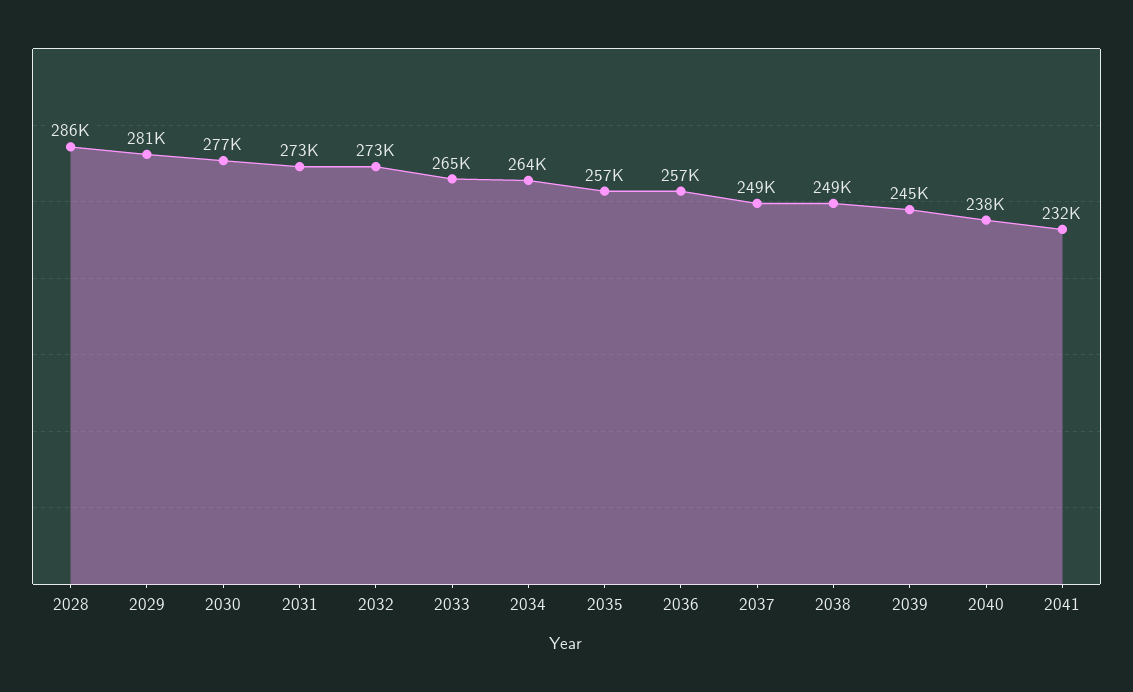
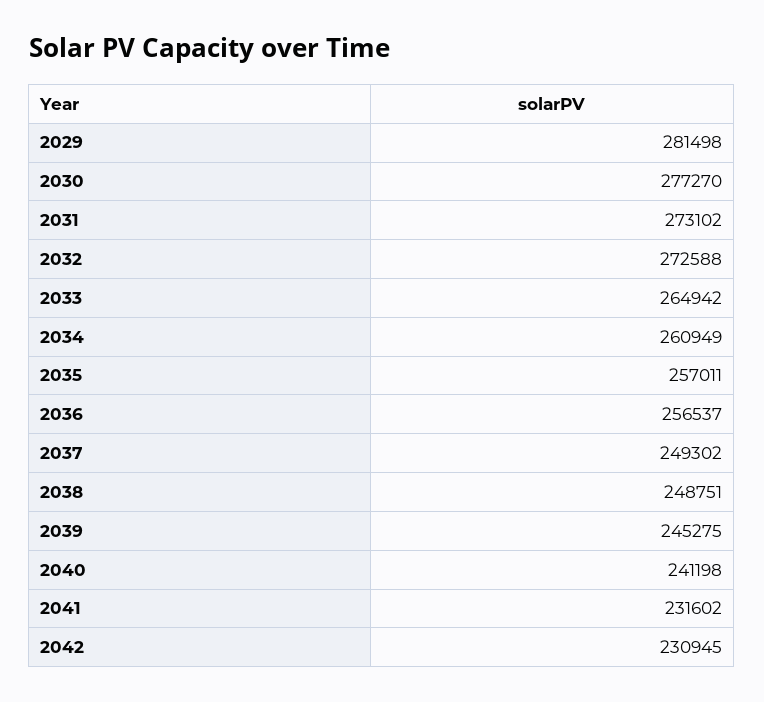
2028: 286000 -> none
2034: 264000 -> 260949
2040: 238000 -> 241198
2042: none -> 230945

